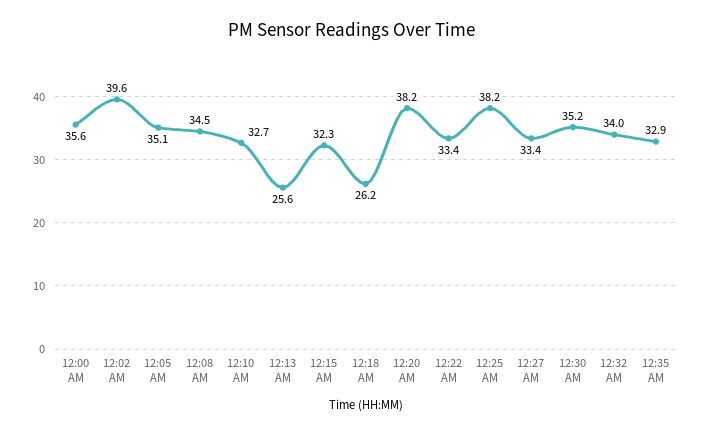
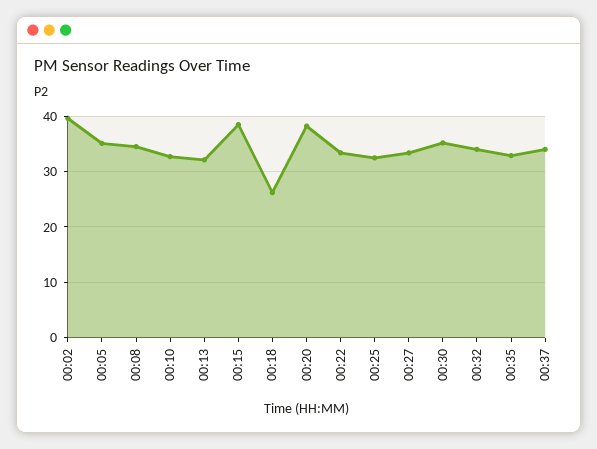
12:00 AM: 35.6 -> none
12:13 AM: 25.6 -> 32
12:15 AM: 32.3 -> 38
12:25 AM: 38.2 -> 32
00:37: none -> 34

